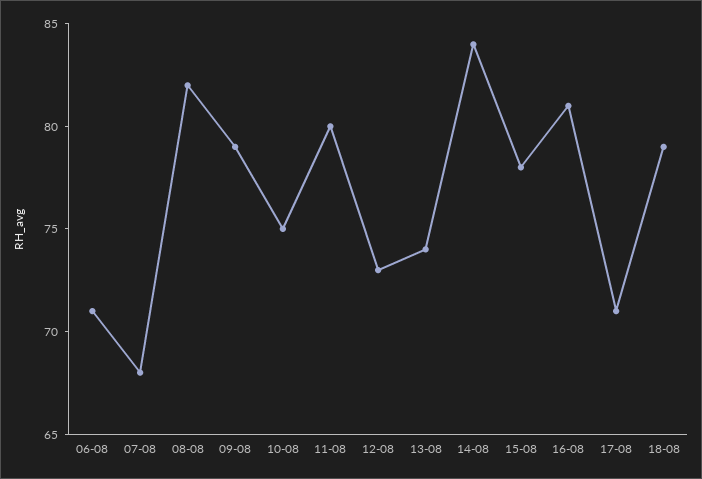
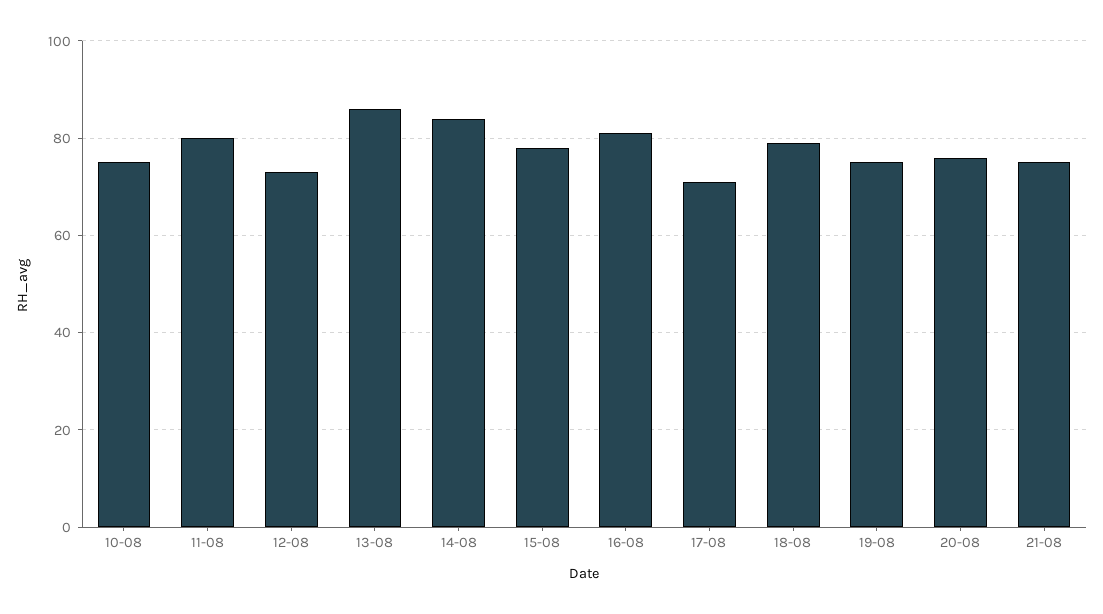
06-08: 71 -> none
07-08: 68 -> none
08-08: 82 -> none
09-08: 79 -> none
13-08: 74 -> 85
19-08: none -> 75
20-08: none -> 75
21-08: none -> 75

